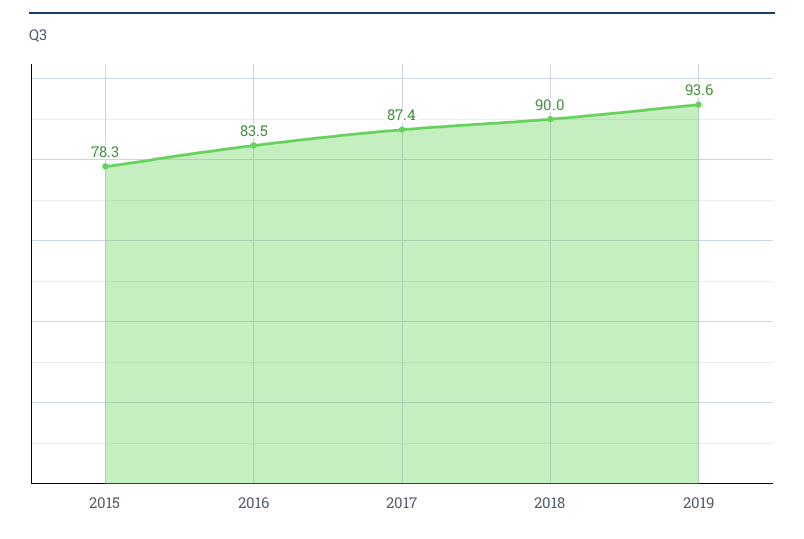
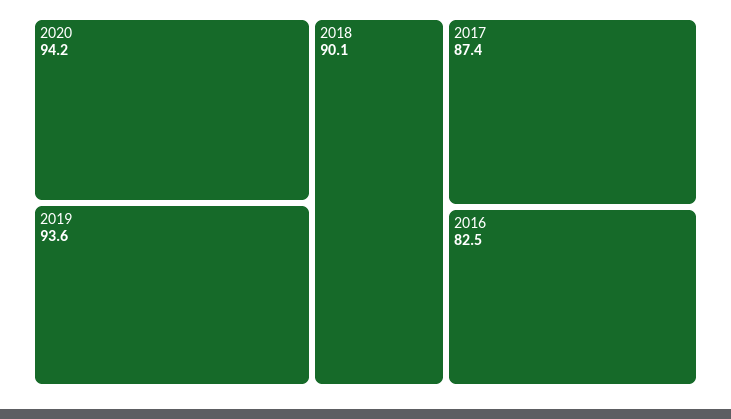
2015: 78.3 -> none
2016: 83.5 -> 82.5
2018: 90 -> 90.1
2020: none -> 94.2

